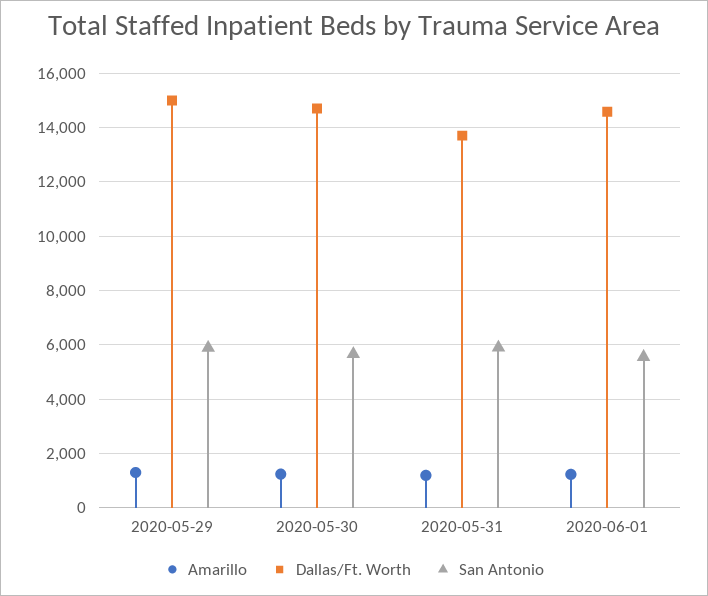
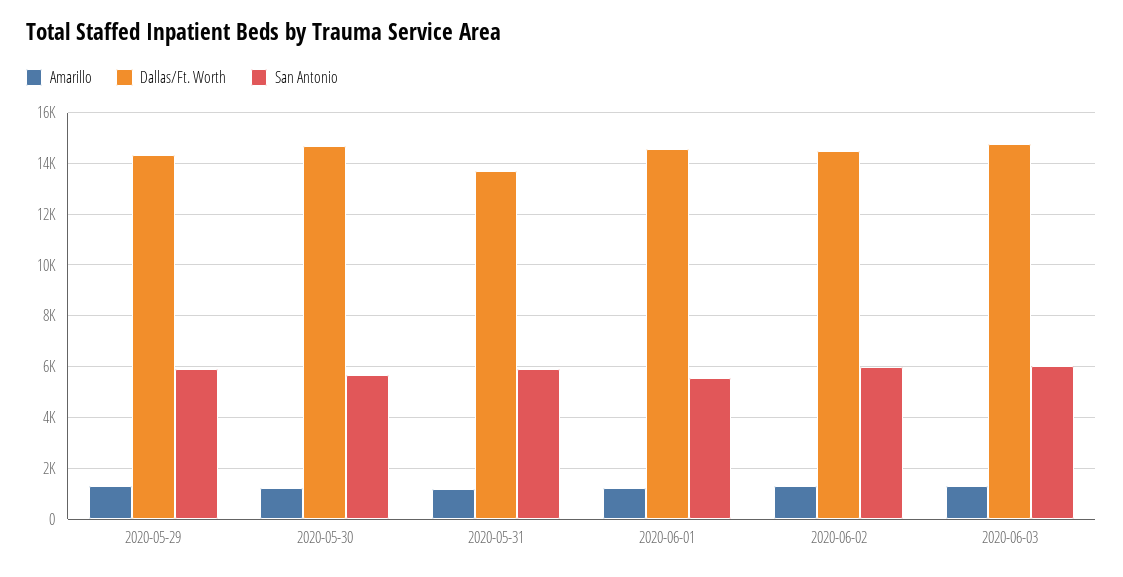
Dallas/Ft. Worth, 2020-05-29: 15000 -> 14250
Amarillo, 2020-06-02: none -> 1250
Dallas/Ft. Worth, 2020-06-02: none -> 14500
San Antonio, 2020-06-02: none -> 6000
Amarillo, 2020-06-03: none -> 1250
Dallas/Ft. Worth, 2020-06-03: none -> 14750
San Antonio, 2020-06-03: none -> 6000

